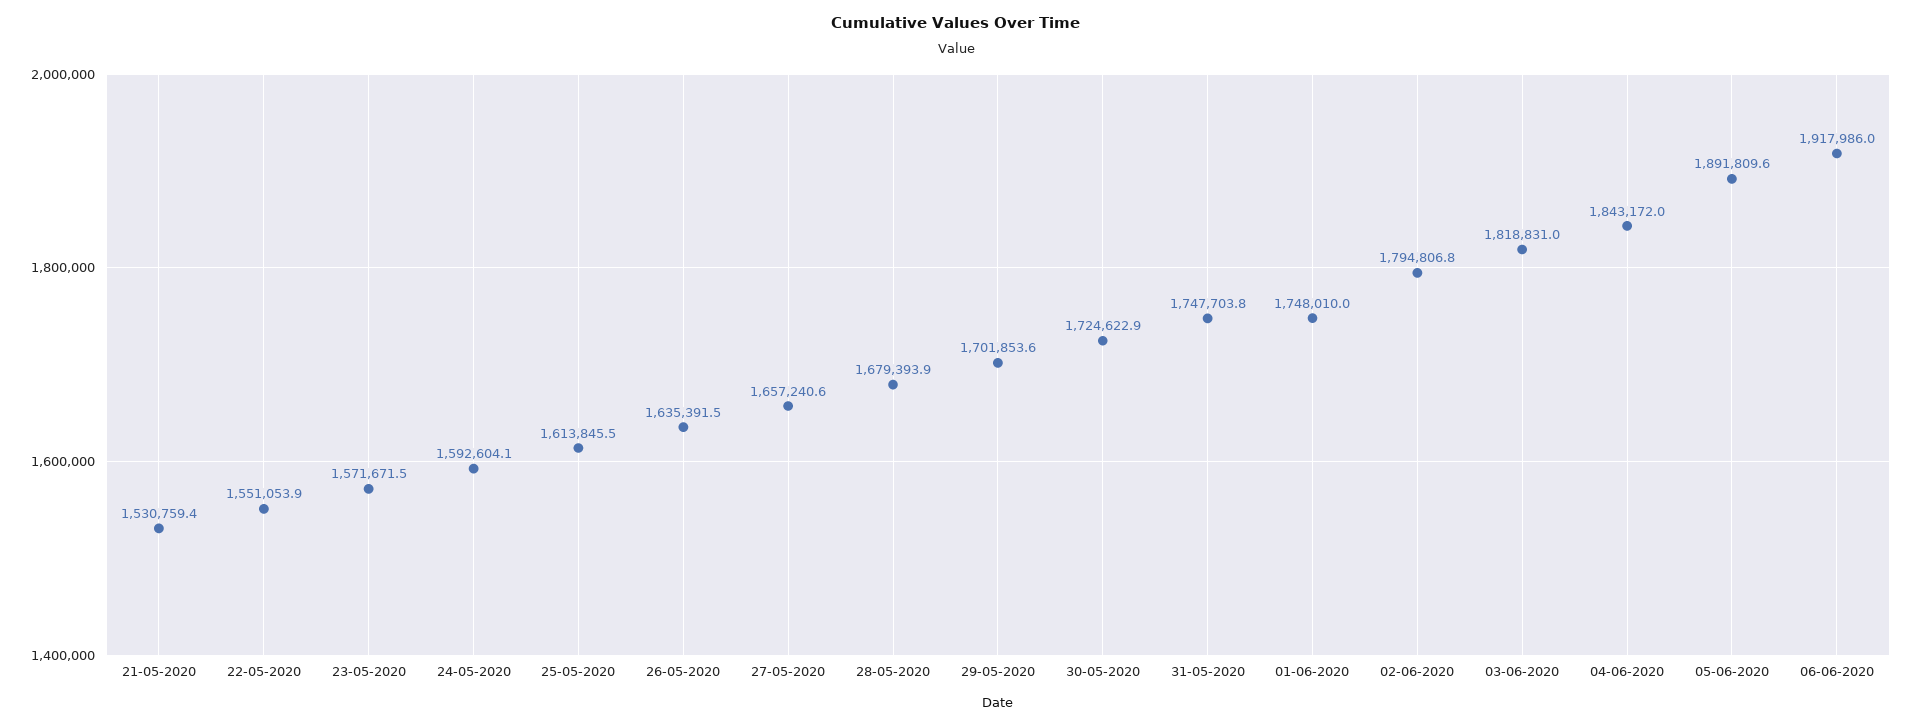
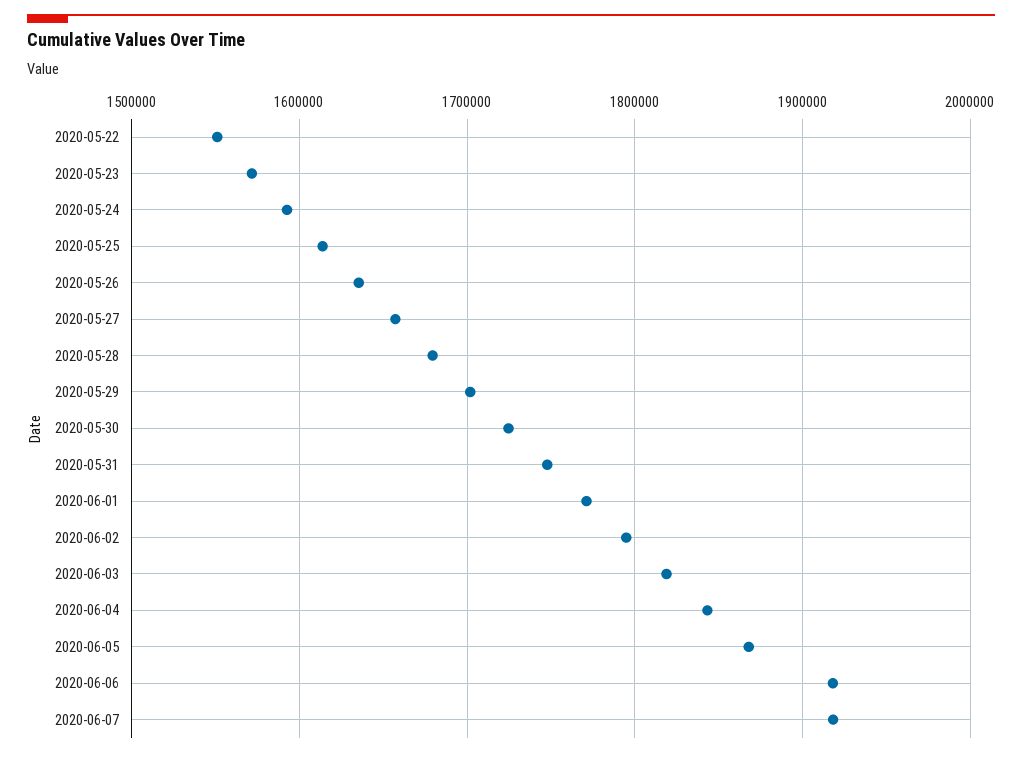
21-05-2020: 1530759.4 -> none
01-06-2020: 1748010 -> 1770000
05-06-2020: 1891809.6 -> 1870000
2020-06-07: none -> 1920000

